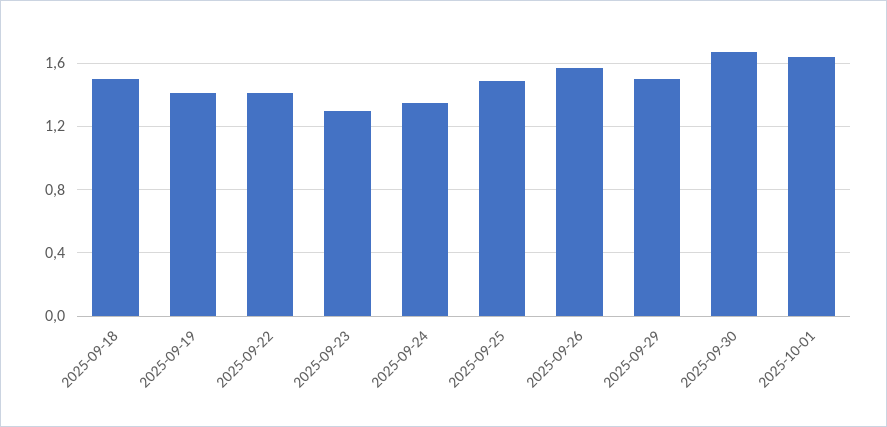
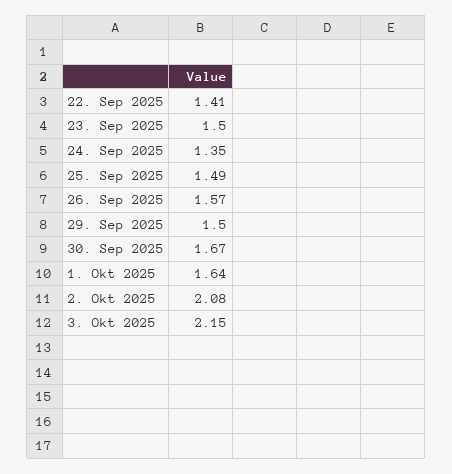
2025-09-18: 1.5 -> none
2025-09-19: 1.4 -> none
2025-09-23: 1.3 -> 1.5
2. Okt 2025: none -> 2.08
3. Okt 2025: none -> 2.15

